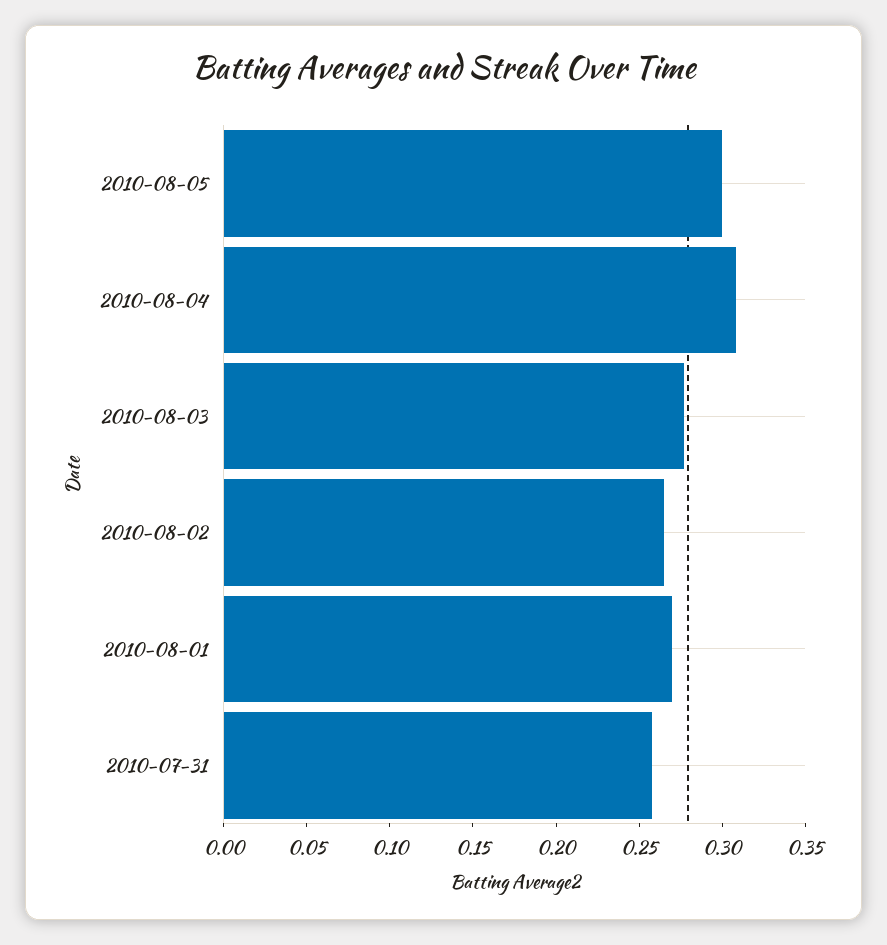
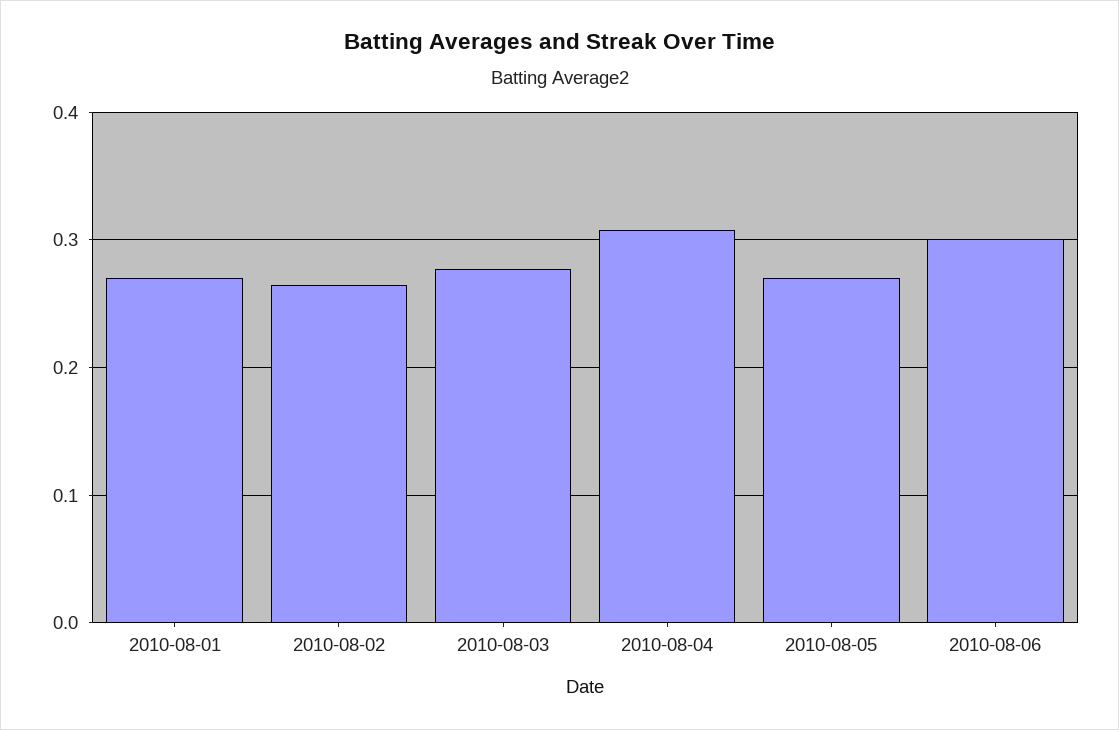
2010-08-05: 0.3 -> 0.27
2010-07-31: 0.26 -> none
2010-08-06: none -> 0.3

